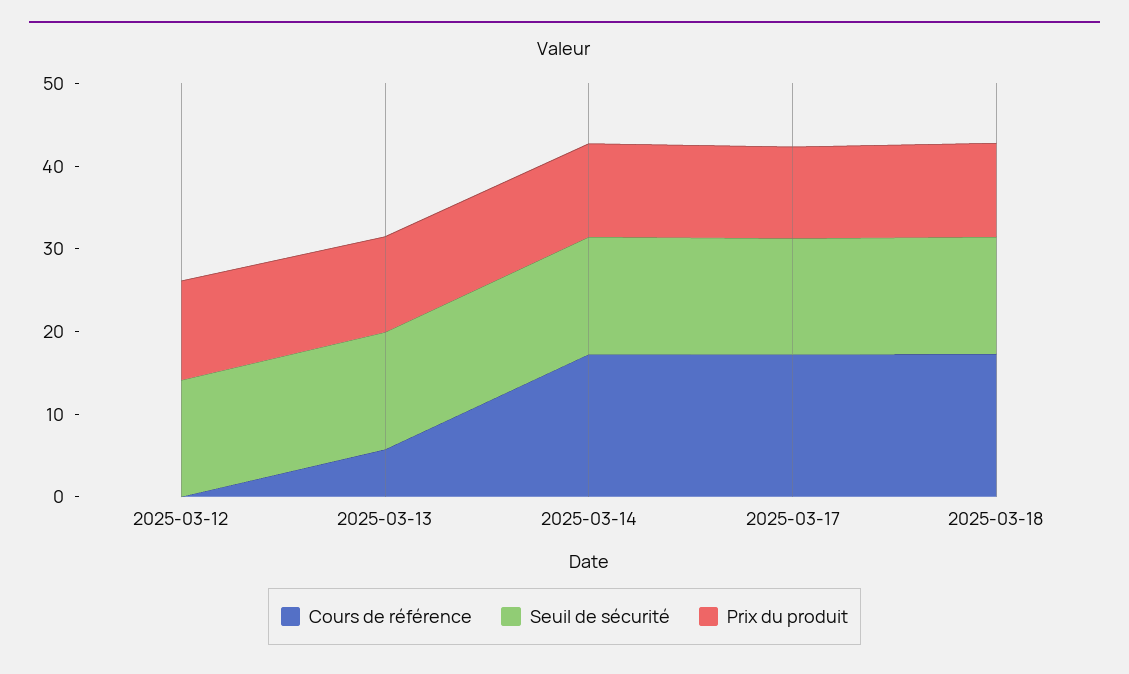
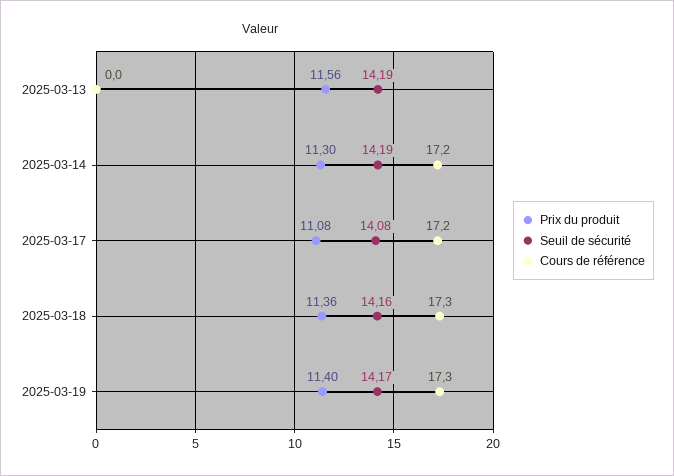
Cours de référence, 2025-03-12: 0 -> none
Seuil de sécurité, 2025-03-12: 14 -> none
Prix du produit, 2025-03-12: 12 -> none
Cours de référence, 2025-03-13: 6 -> 0
Prix du produit, 2025-03-19: none -> 11.4
Seuil de sécurité, 2025-03-19: none -> 14.17
Cours de référence, 2025-03-19: none -> 17.3

